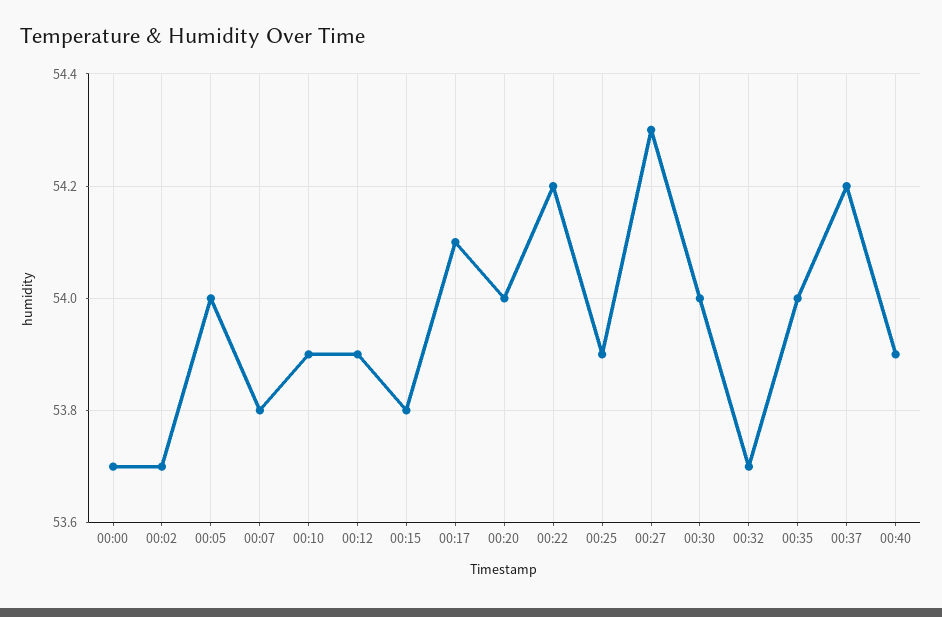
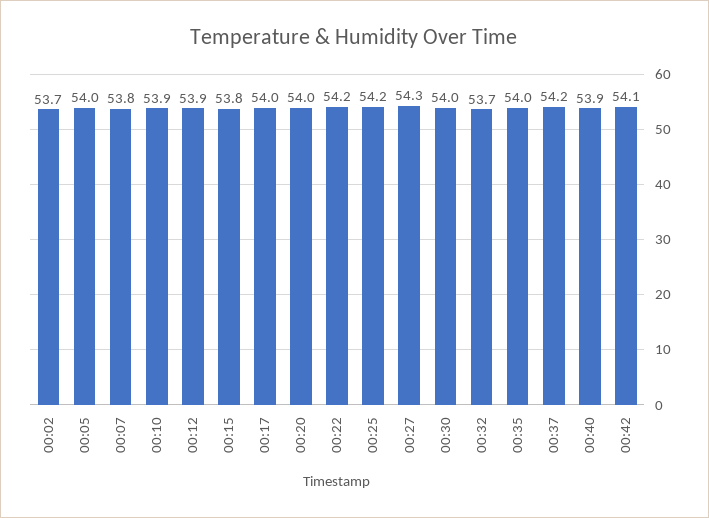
00:00: 53.7 -> none
00:17: 54.1 -> 54
00:25: 53.9 -> 54.2
00:42: none -> 54.1

